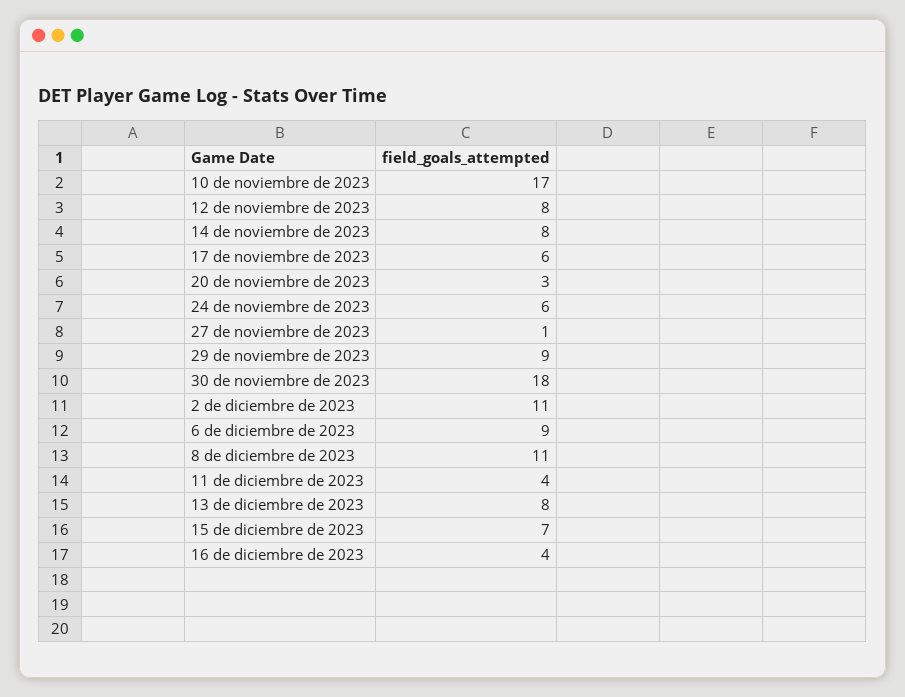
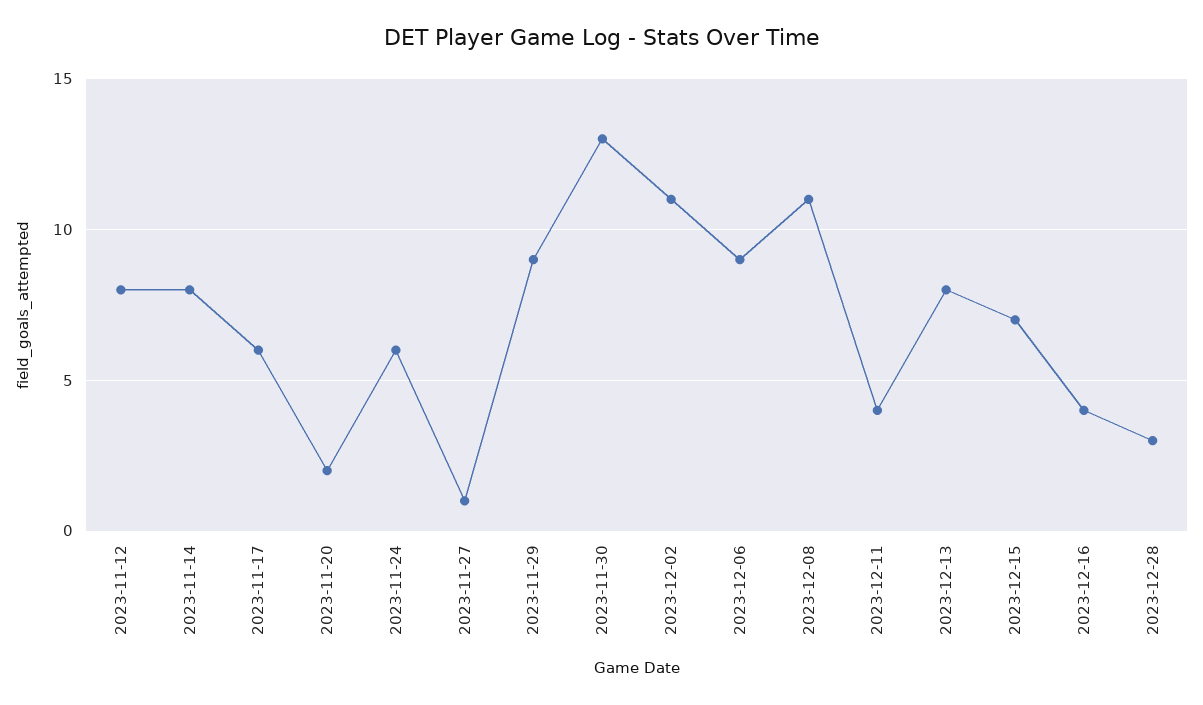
10 de noviembre de 2023: 17 -> none
20 de noviembre de 2023: 3 -> 2
30 de noviembre de 2023: 18 -> 13
2023-12-28: none -> 3

